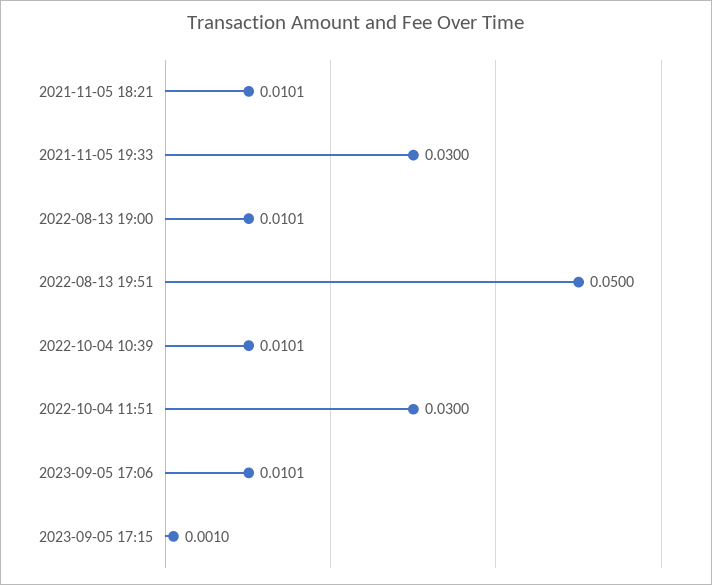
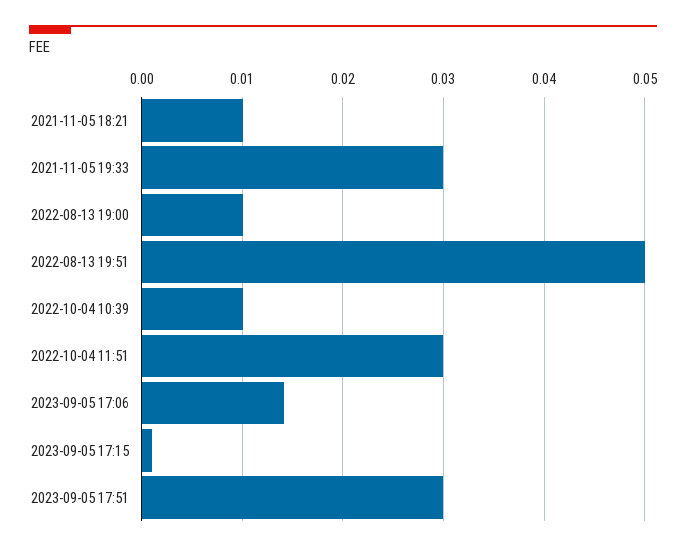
2023-09-05 17:06: 0.0101 -> 0.014
2023-09-05 17:51: none -> 0.03

